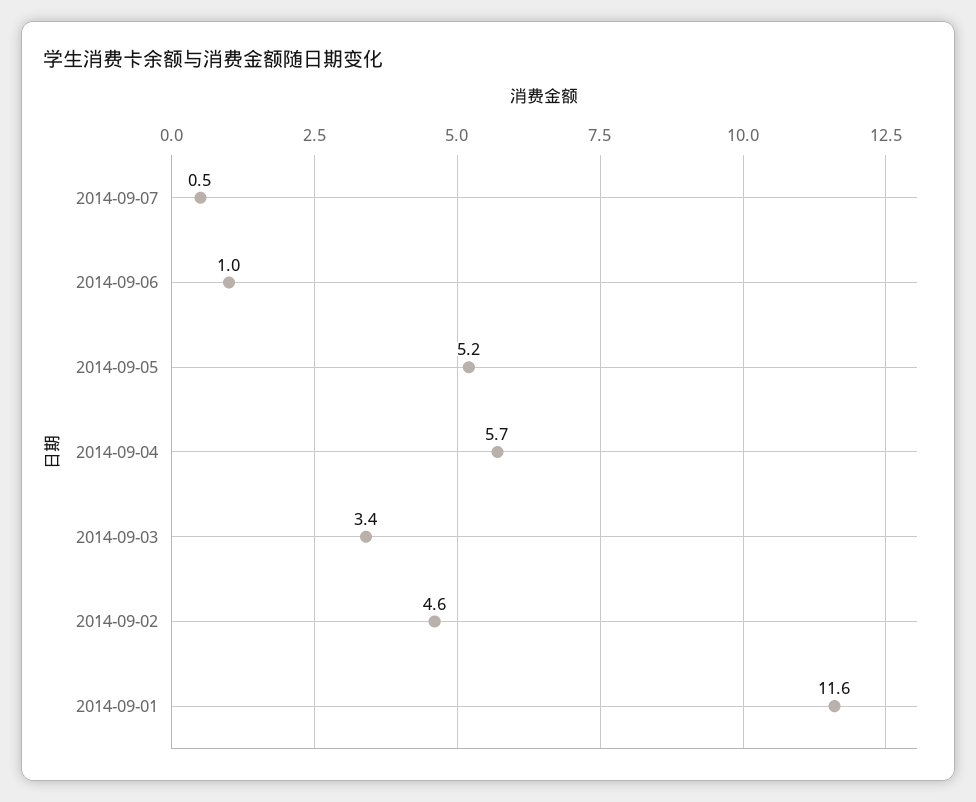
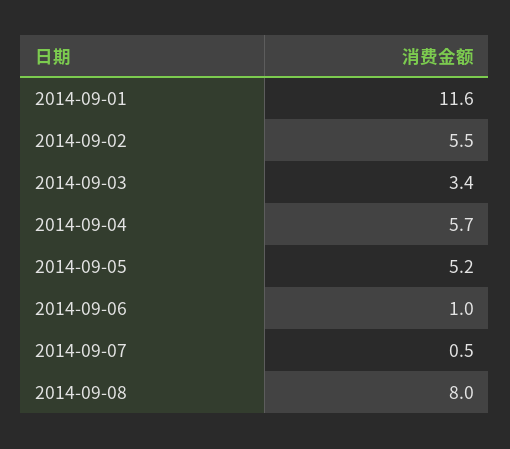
2014-09-02: 4.6 -> 5.5
2014-09-08: none -> 8

